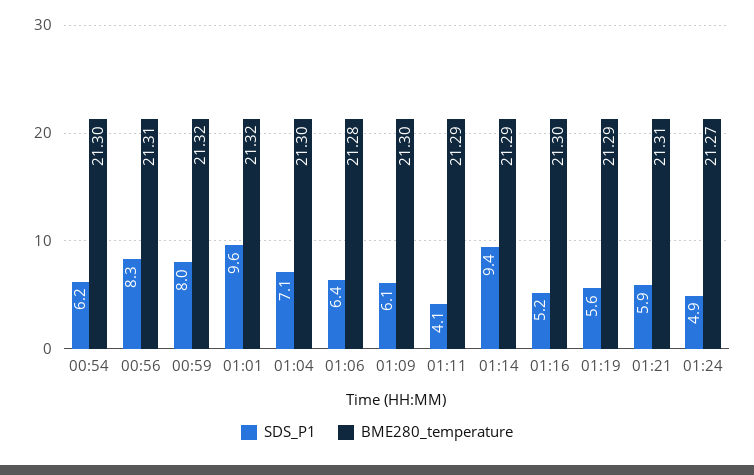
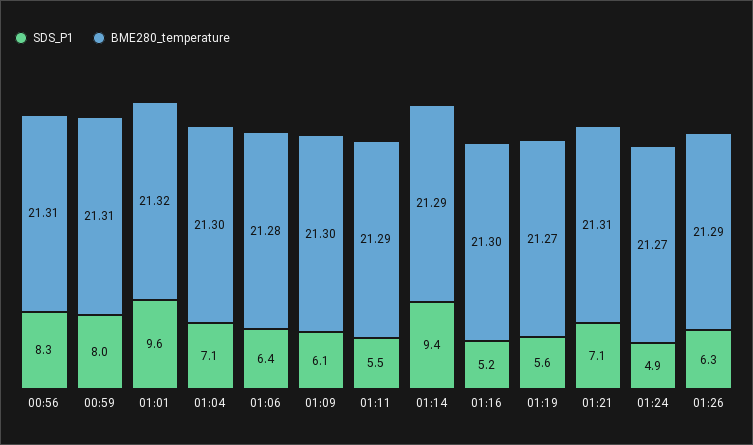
SDS_P1, 00:54: 6.2 -> none
BME280_temperature, 00:54: 21.3 -> none
BME280_temperature, 00:59: 21.32 -> 21.31
SDS_P1, 01:11: 4.1 -> 5.5
BME280_temperature, 01:19: 21.29 -> 21.27
SDS_P1, 01:21: 5.9 -> 7.1
SDS_P1, 01:26: none -> 6.3
BME280_temperature, 01:26: none -> 21.29

